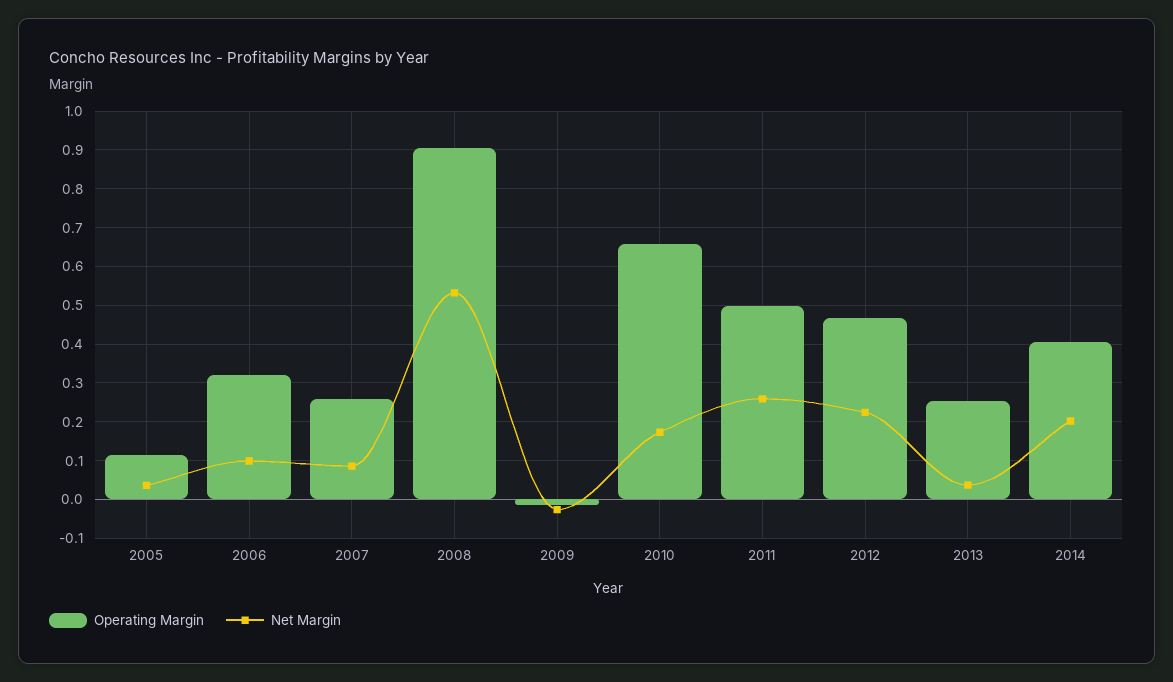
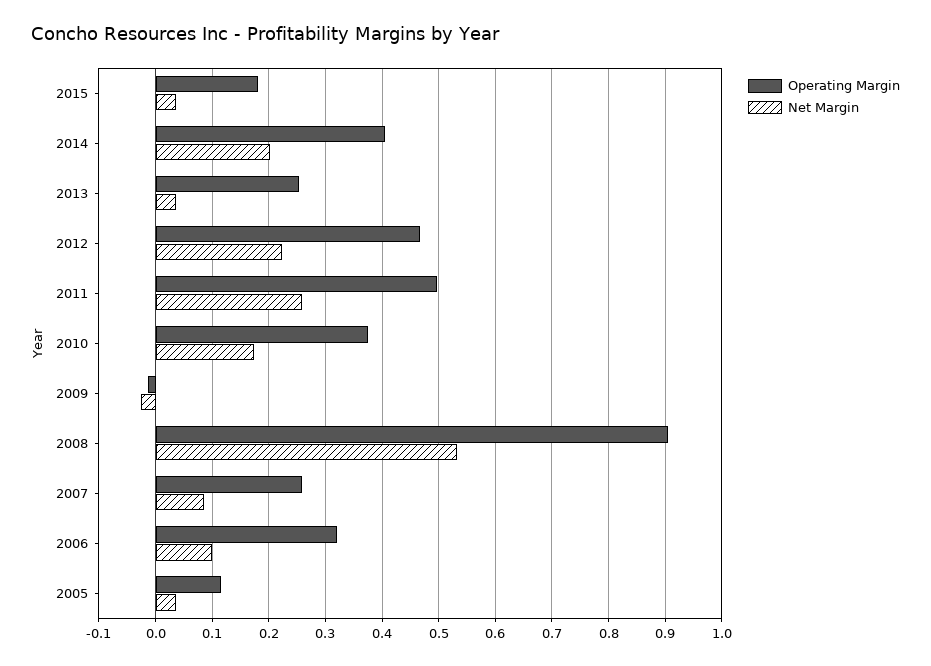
Operating Margin, 2010: 0.66 -> 0.38
Operating Margin, 2015: none -> 0.18
Net Margin, 2015: none -> 0.04

